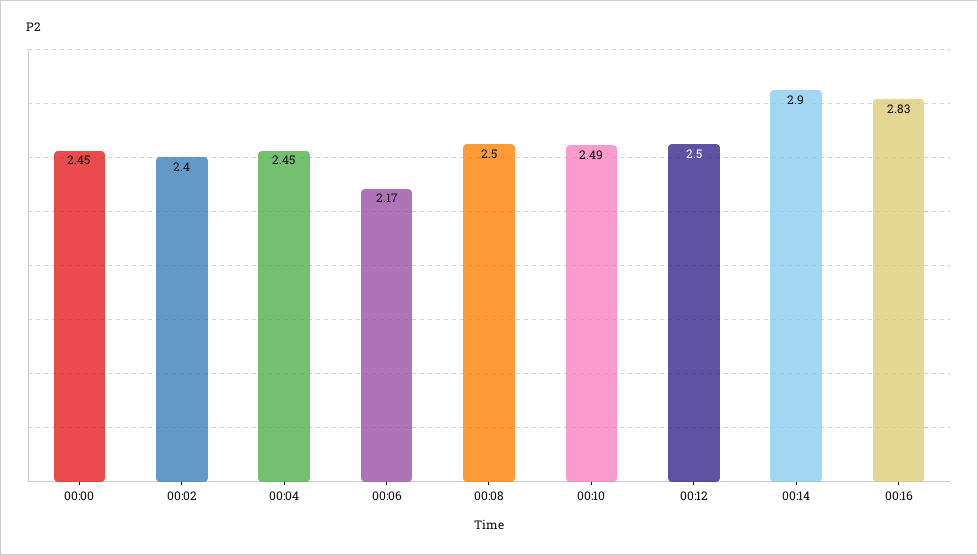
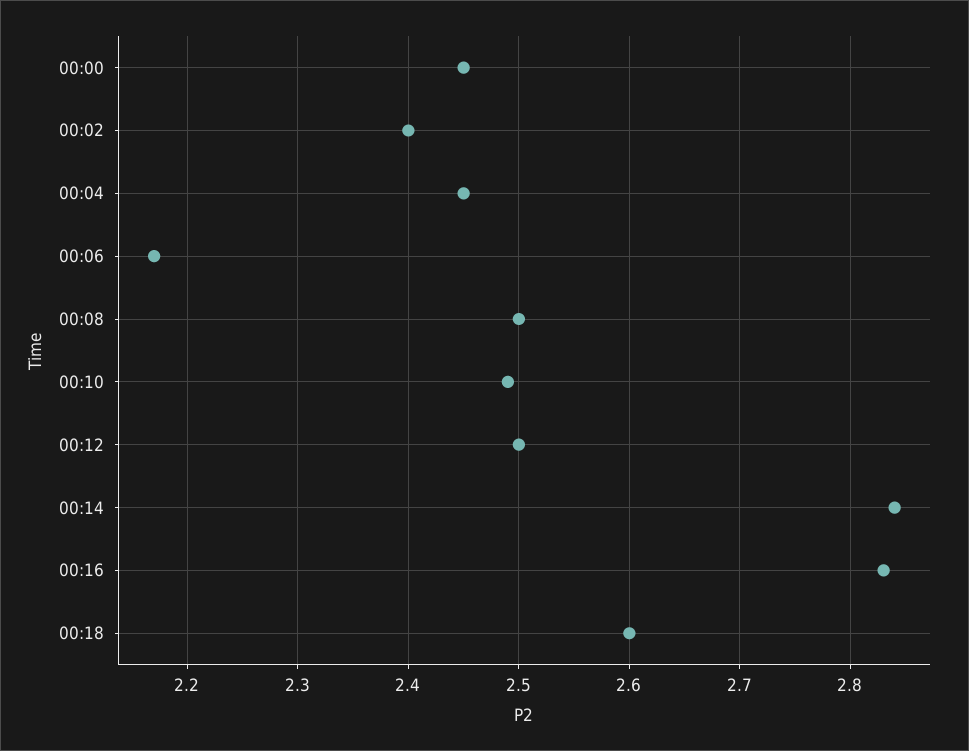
00:14: 2.9 -> 2.84
00:18: none -> 2.6

